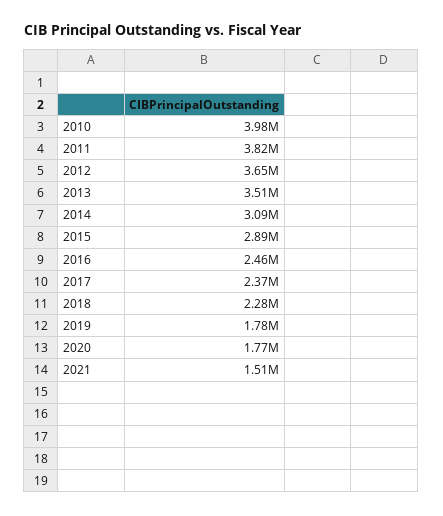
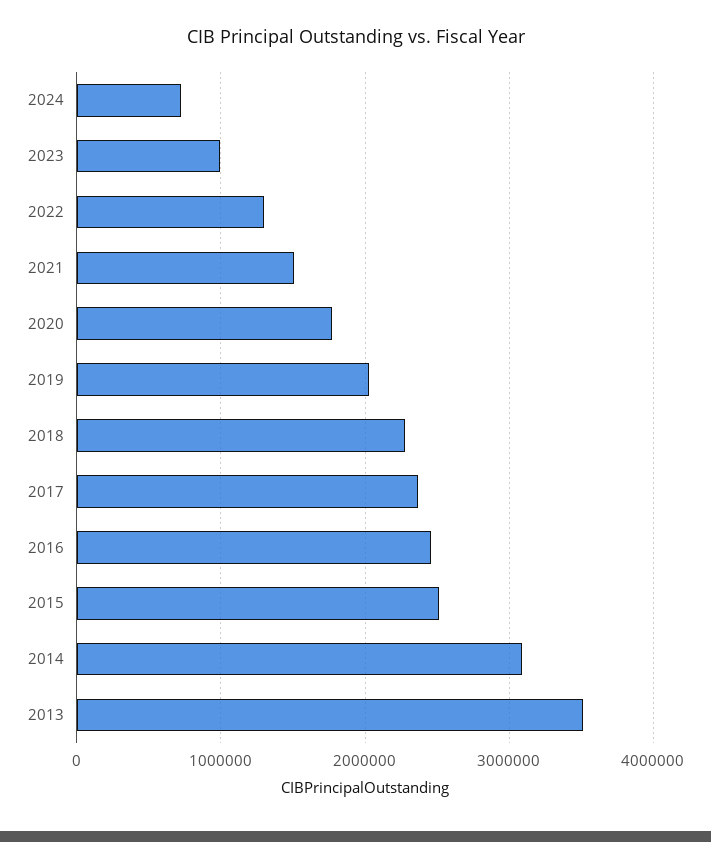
2010: 3980000 -> none
2011: 3820000 -> none
2012: 3650000 -> none
2015: 2890000 -> 2500000
2019: 1780000 -> 2000000
2024: none -> 700000
2023: none -> 1000000
2022: none -> 1300000

